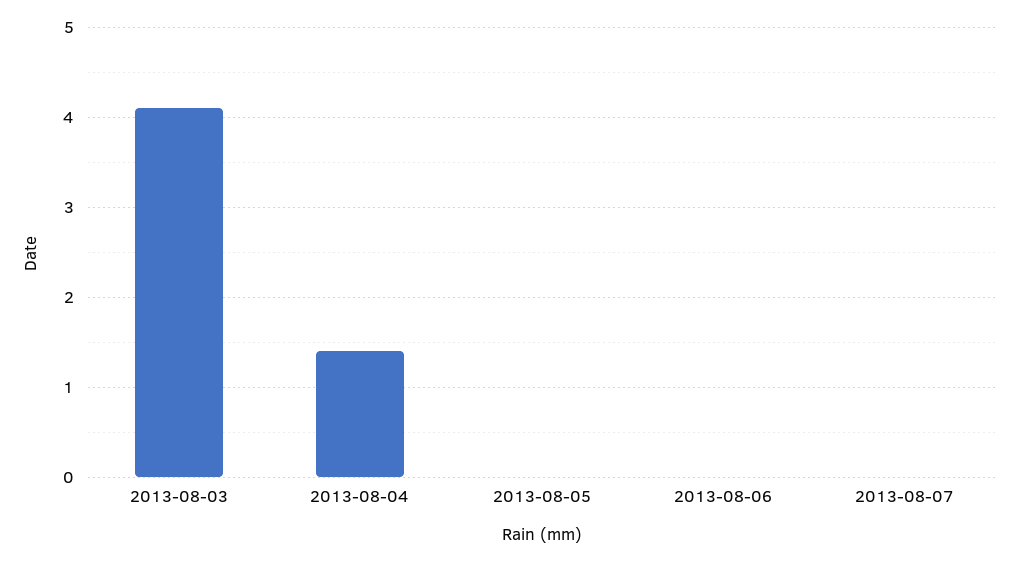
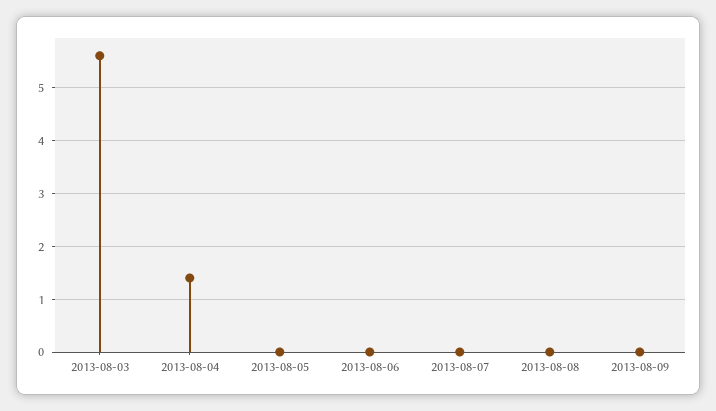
2013-08-03: 4.1 -> 5.5
2013-08-08: none -> 0
2013-08-09: none -> 0

